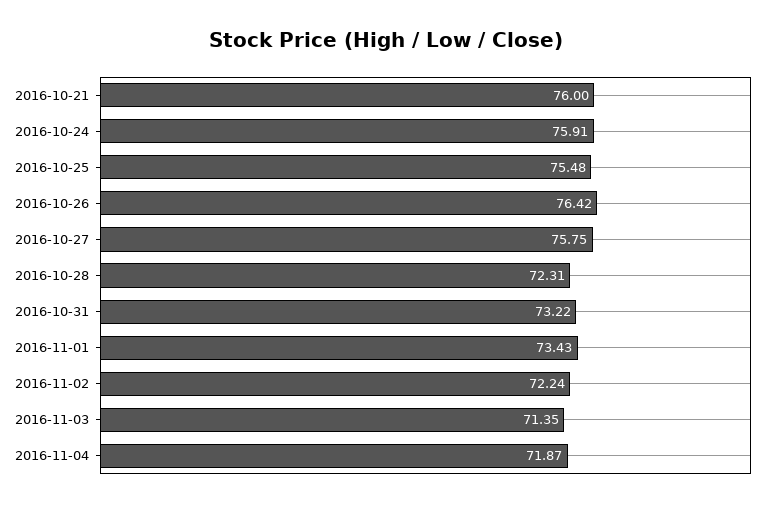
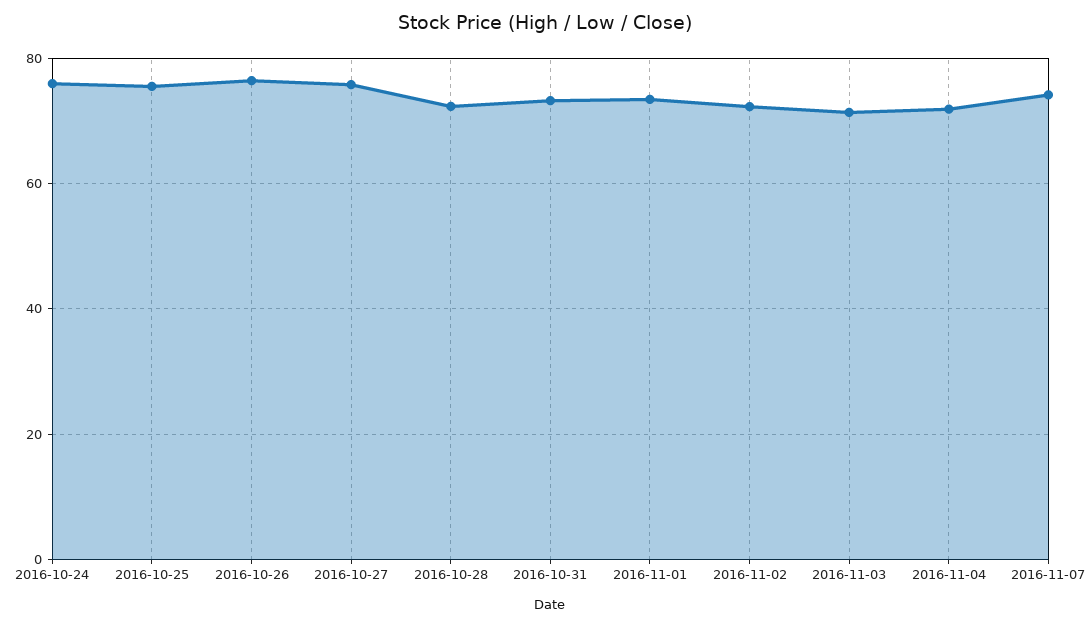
2016-10-21: 76 -> none
2016-11-07: none -> 74

